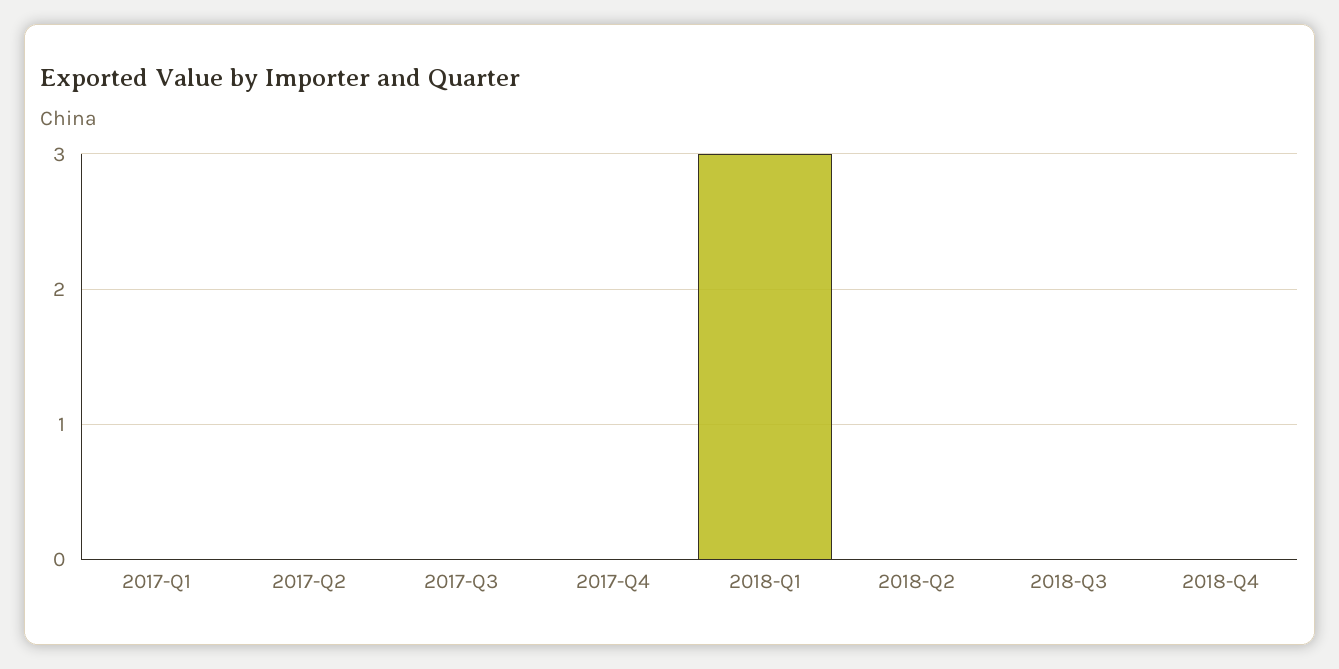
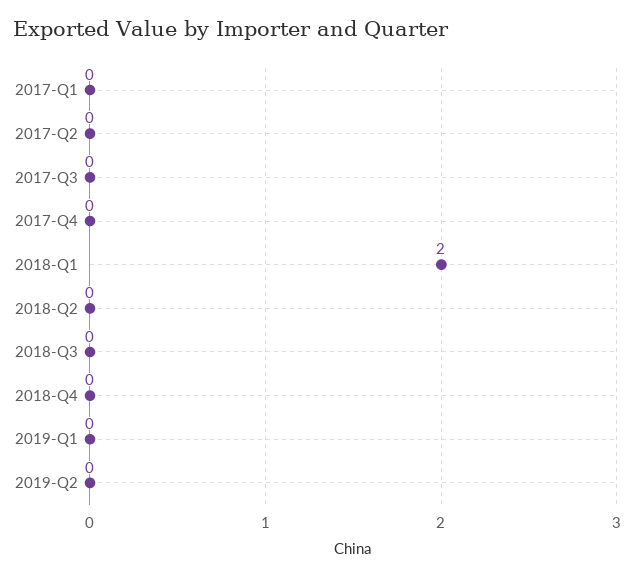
2018-Q1: 3 -> 2
2019-Q1: none -> 0
2019-Q2: none -> 0

